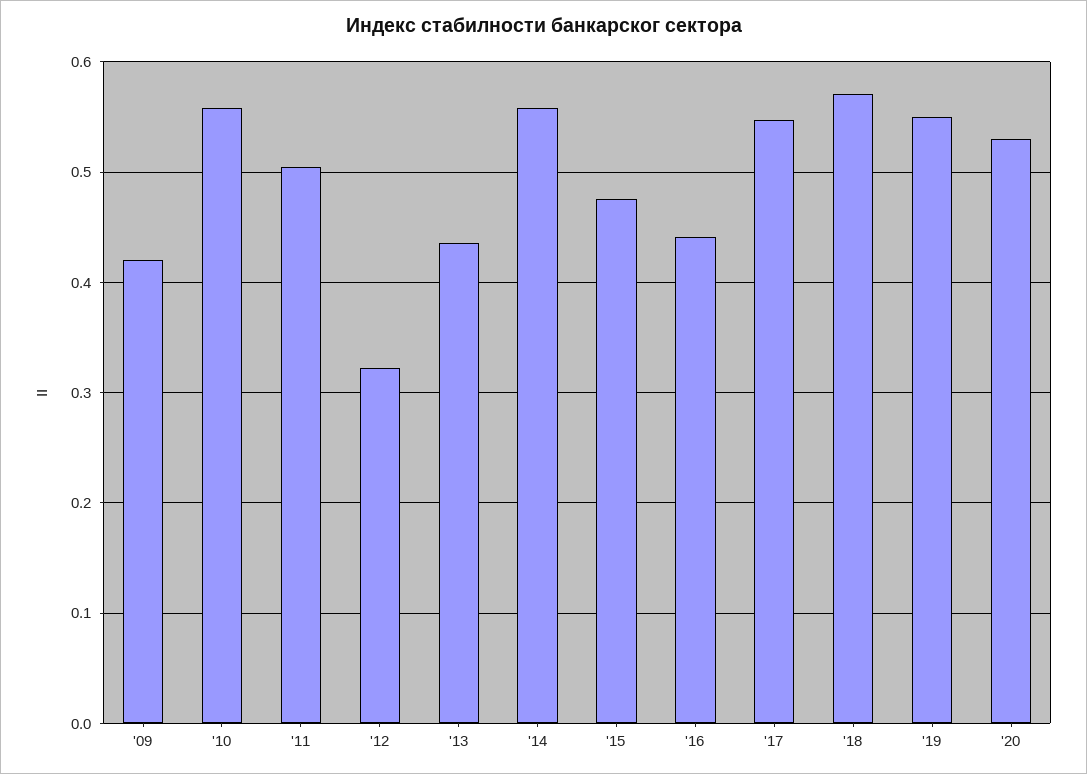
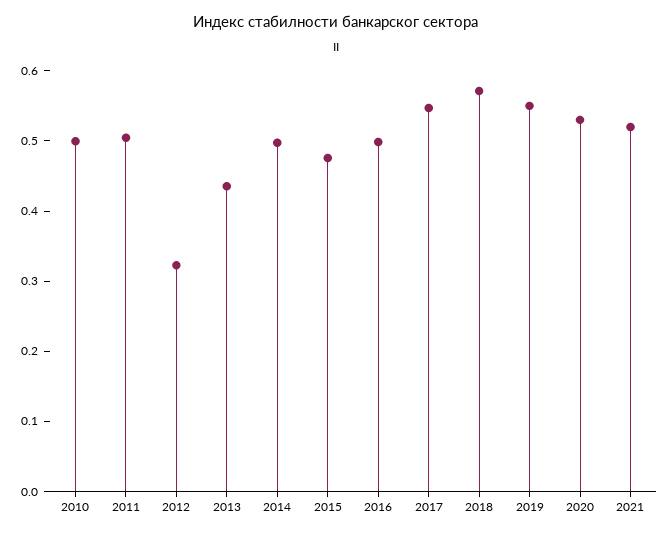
'09: 0.42 -> none
'10: 0.56 -> 0.5
'14: 0.56 -> 0.5
'16: 0.44 -> 0.5
2021: none -> 0.52

